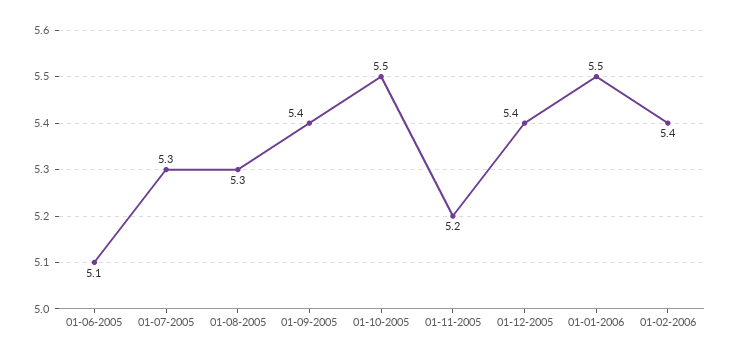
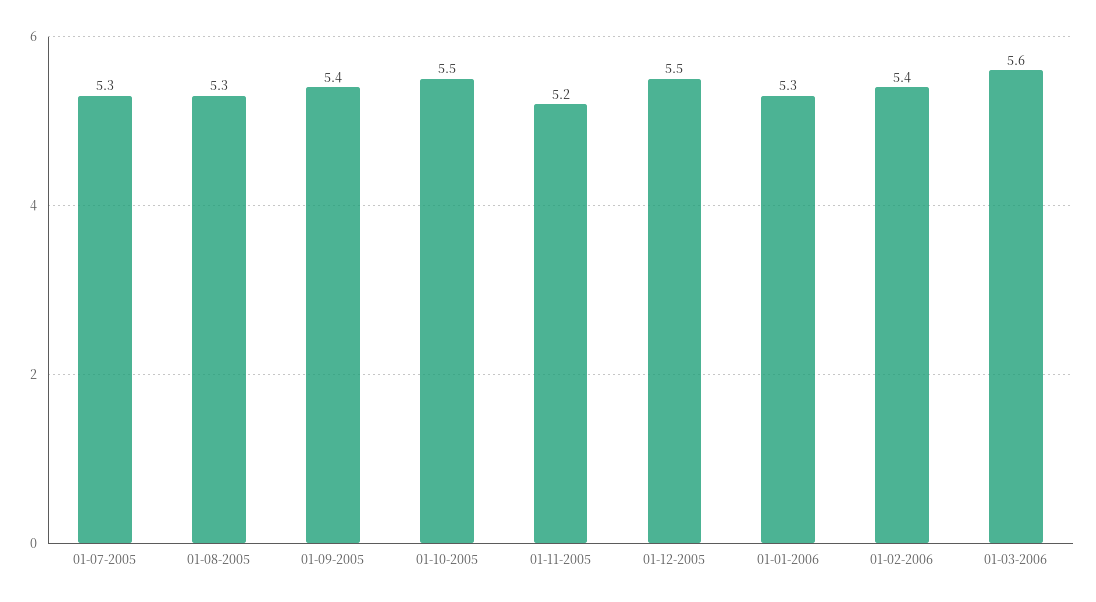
01-06-2005: 5.1 -> none
01-12-2005: 5.4 -> 5.5
01-01-2006: 5.5 -> 5.3
01-03-2006: none -> 5.6

